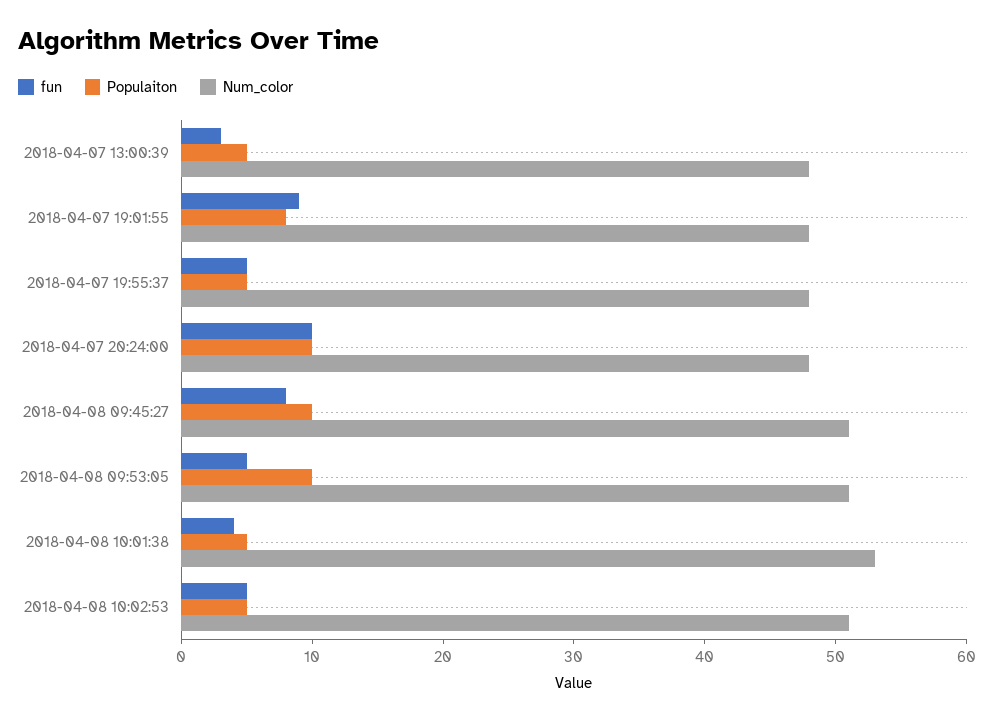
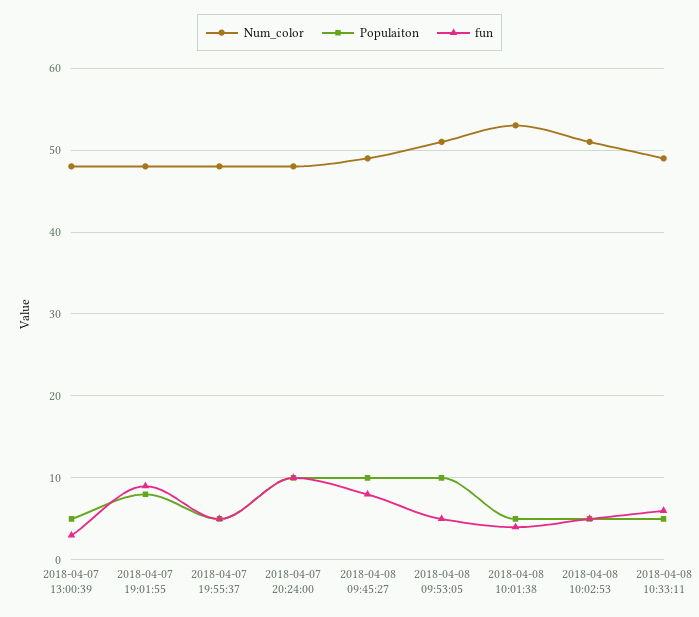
Num_color, 2018-04-08 09:45:27: 51 -> 49
Num_color, 2018-04-08 10:33:11: none -> 49
Populaiton, 2018-04-08 10:33:11: none -> 5
fun, 2018-04-08 10:33:11: none -> 6

